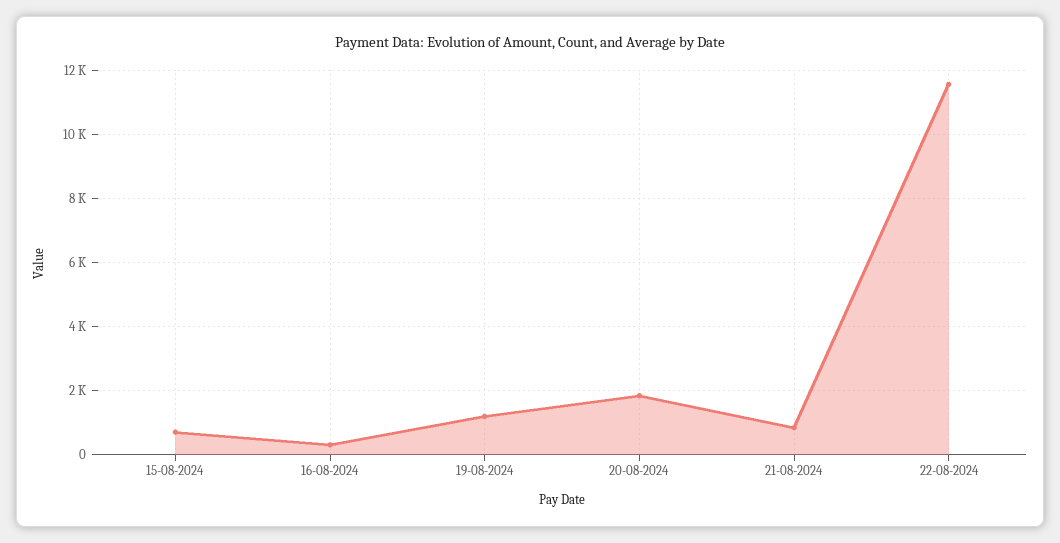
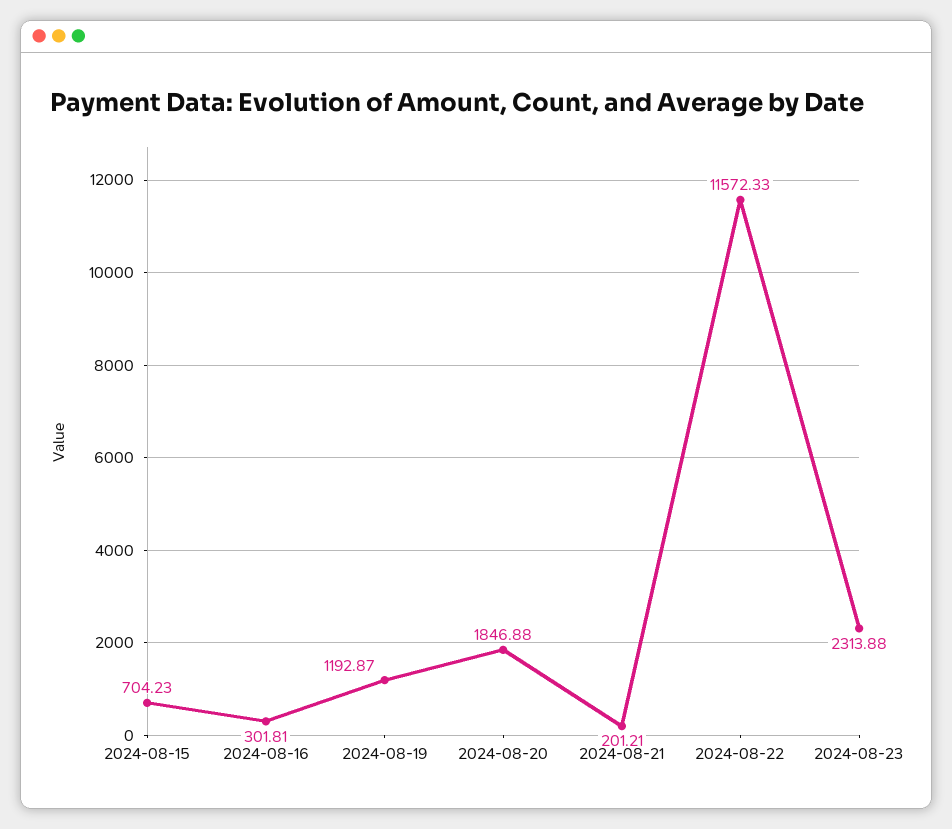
21-08-2024: 800 -> 201.21
2024-08-23: none -> 2313.88

